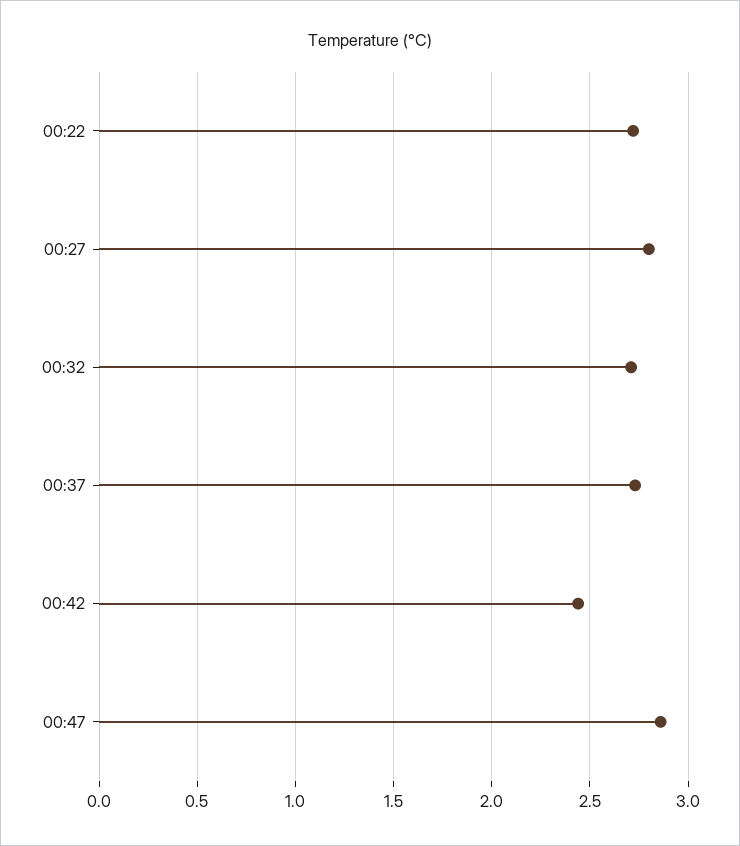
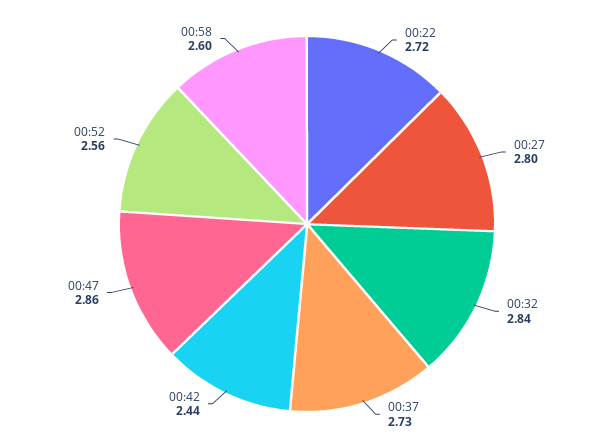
00:32: 2.7 -> 2.84
00:52: none -> 2.56
00:58: none -> 2.6

